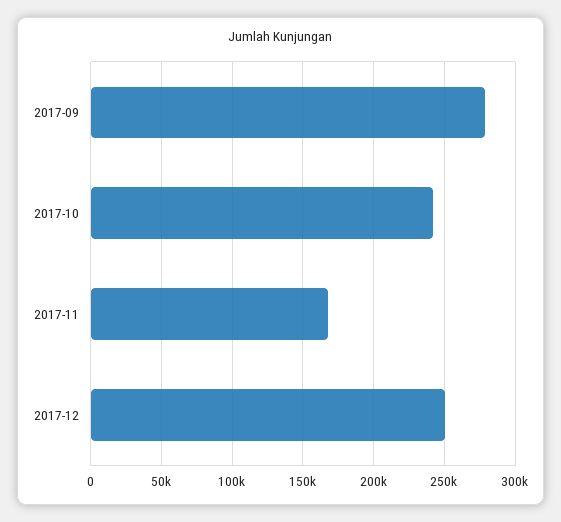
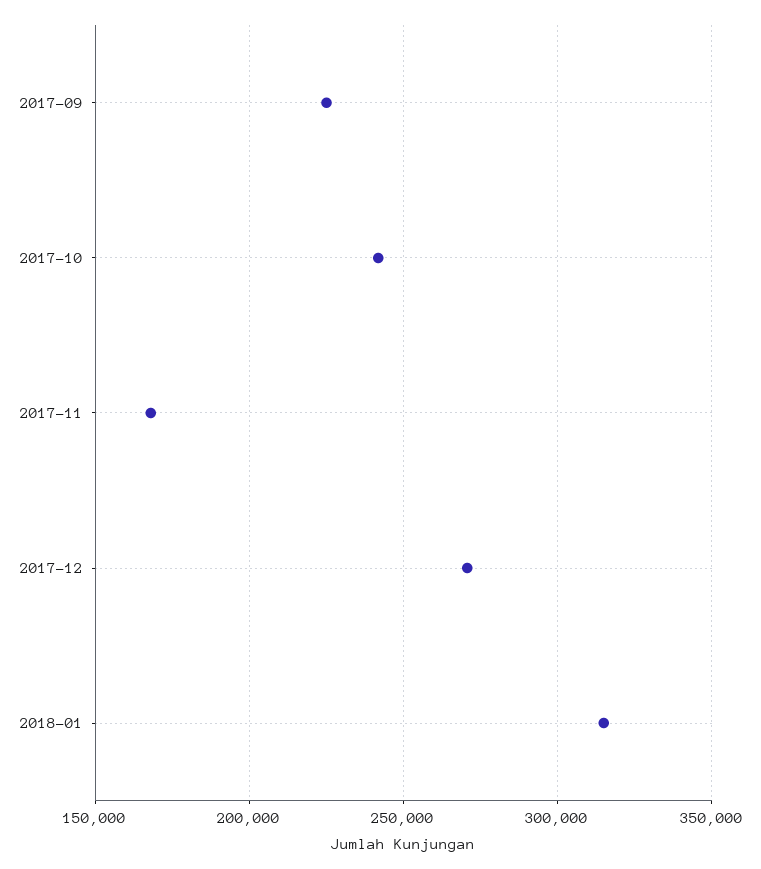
2017-09: 280000 -> 225000
2017-12: 250000 -> 270000
2018-01: none -> 315000

